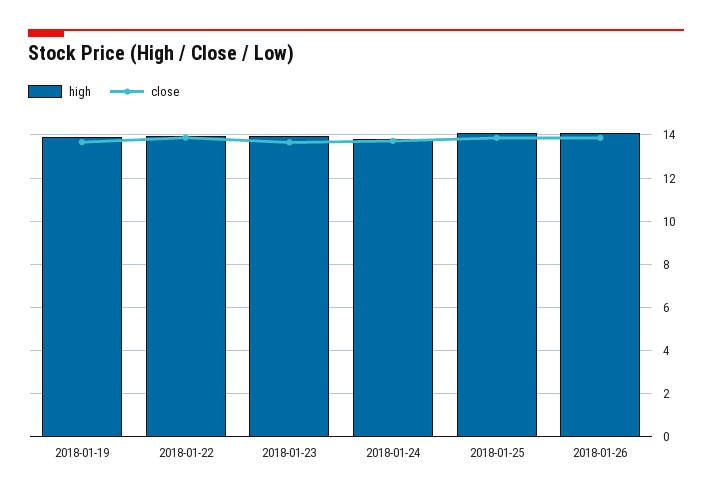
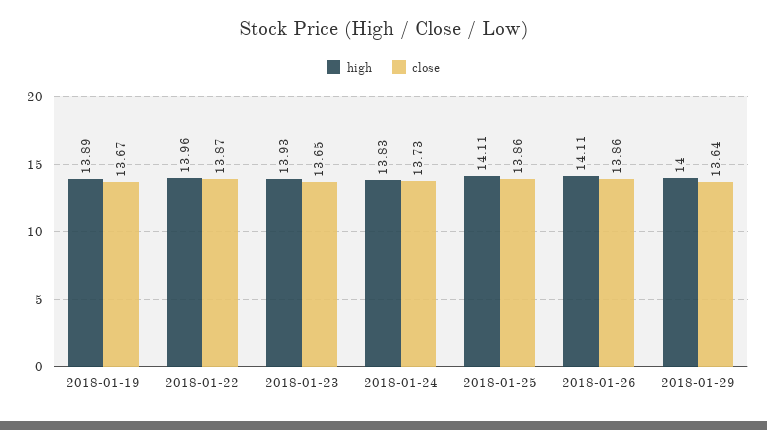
high, 2018-01-29: none -> 14
close, 2018-01-29: none -> 13.64

